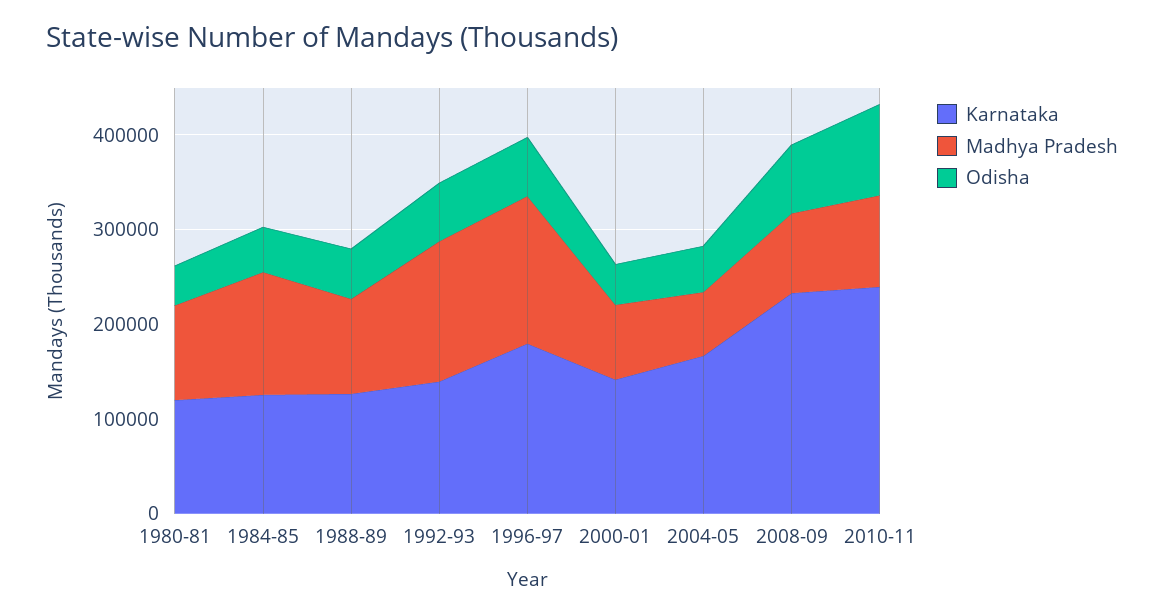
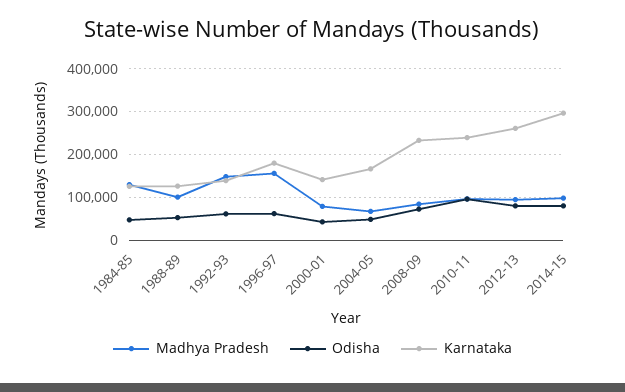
Karnataka, 1980-81: 120000 -> none
Madhya Pradesh, 1980-81: 100000 -> none
Odisha, 1980-81: 40000 -> none
Madhya Pradesh, 2012-13: none -> 100000
Odisha, 2012-13: none -> 80000
Karnataka, 2012-13: none -> 260000
Madhya Pradesh, 2014-15: none -> 100000
Odisha, 2014-15: none -> 80000
Karnataka, 2014-15: none -> 300000

